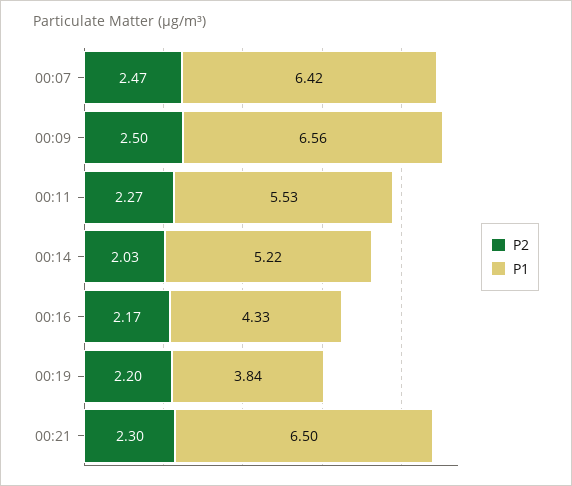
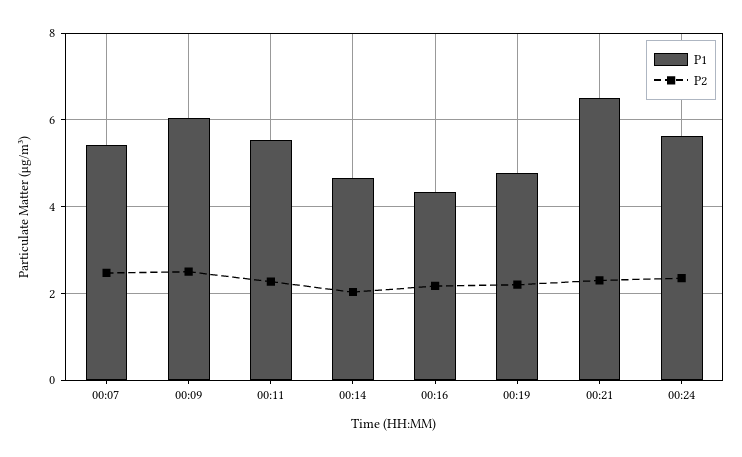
P1, 00:07: 6.42 -> 5.4
P1, 00:09: 6.56 -> 6
P1, 00:14: 5.22 -> 4.6
P1, 00:19: 3.84 -> 4.8
P1, 00:24: none -> 5.6
P2, 00:24: none -> 2.4

